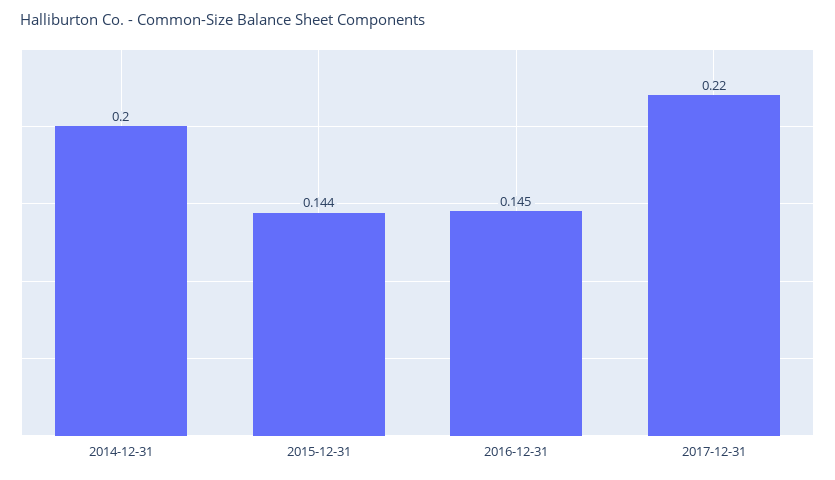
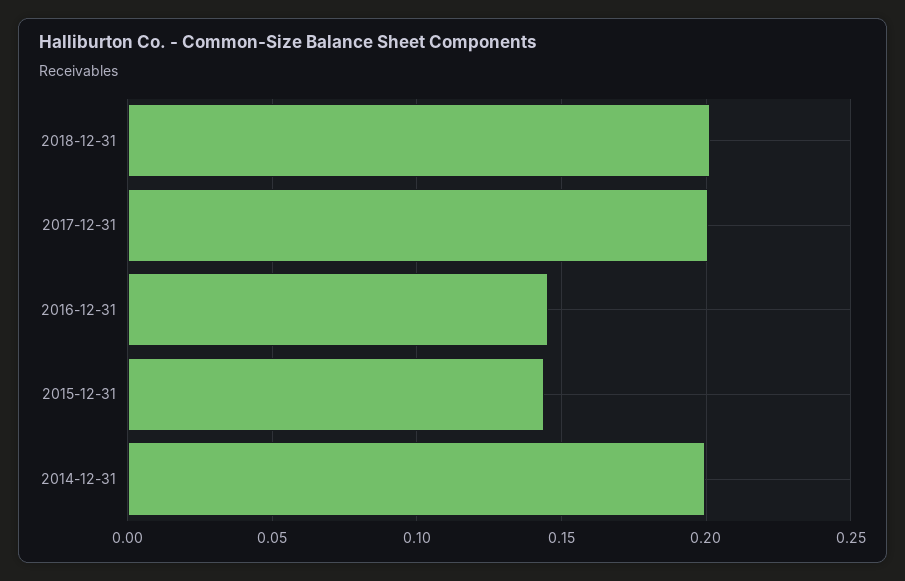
2017-12-31: 0.22 -> 0.2
2018-12-31: none -> 0.2

